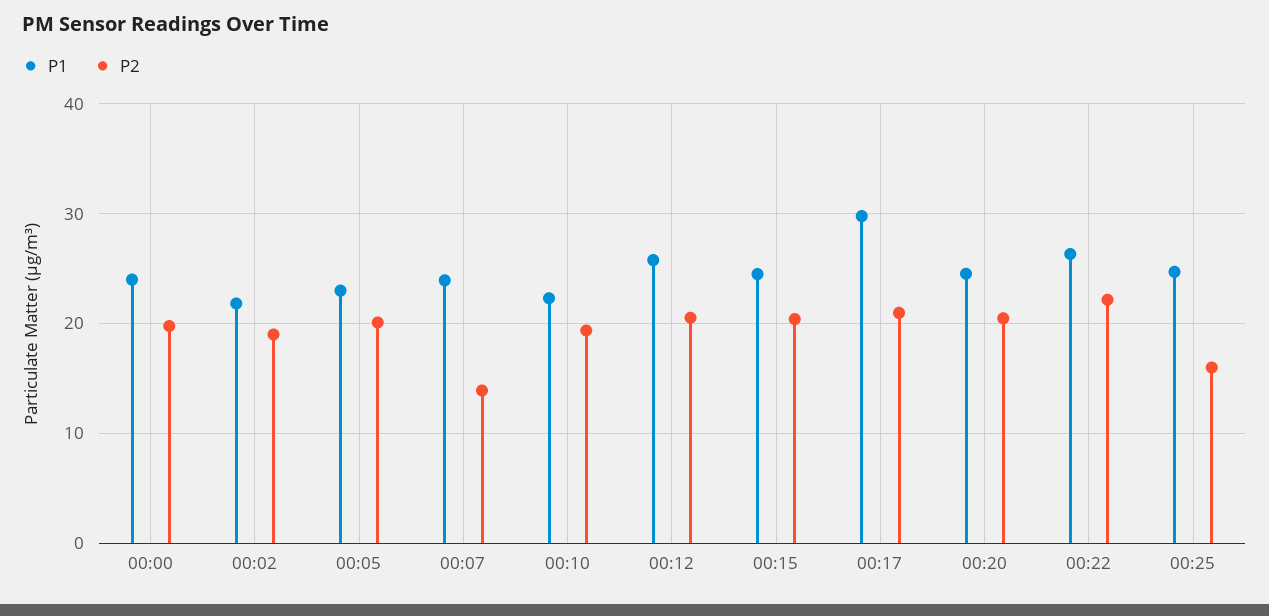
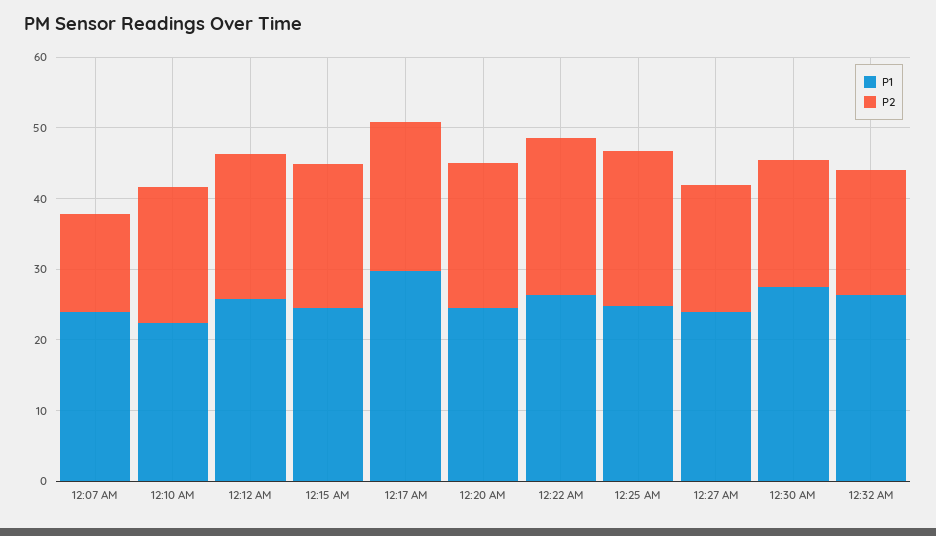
P1, 00:00: 24 -> none
P2, 00:00: 20 -> none
P1, 00:02: 22 -> none
P2, 00:02: 19 -> none
P1, 00:05: 23 -> none
P2, 00:05: 20 -> none
P2, 00:25: 16 -> 22
P1, 12:27 AM: none -> 24
P2, 12:27 AM: none -> 18
P1, 12:30 AM: none -> 28
P2, 12:30 AM: none -> 18
P1, 12:32 AM: none -> 26
P2, 12:32 AM: none -> 18

